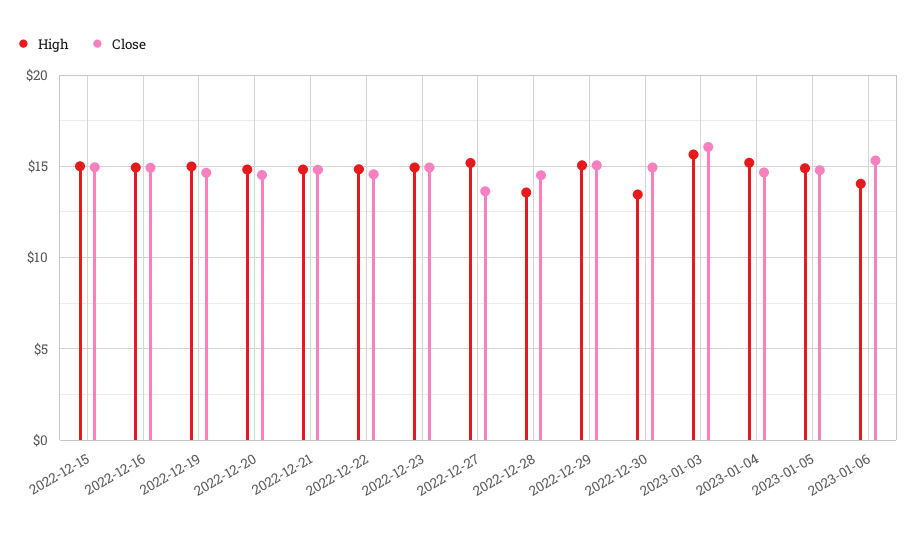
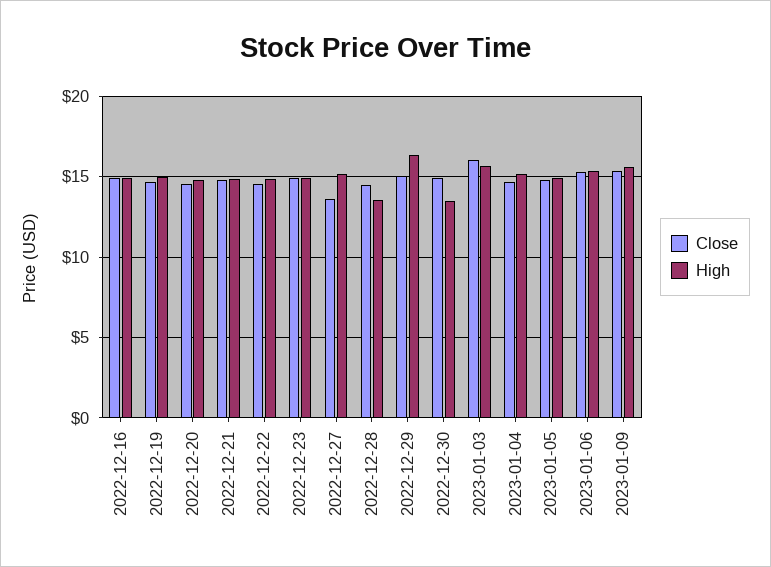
High, 2022-12-15: 15 -> none
Close, 2022-12-15: 15 -> none
High, 2022-12-29: 15 -> 16.5
High, 2023-01-06: 14 -> 15.5
Close, 2023-01-09: none -> 15.5
High, 2023-01-09: none -> 15.5

